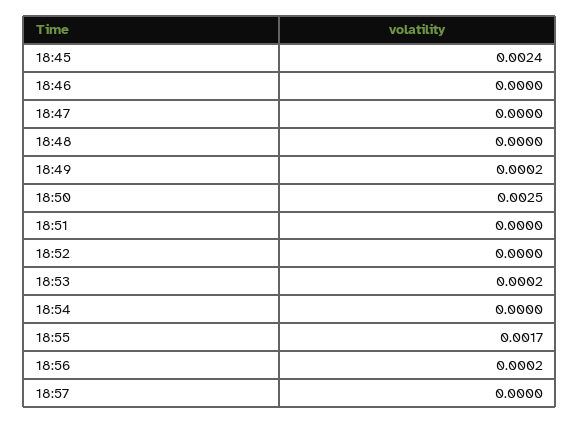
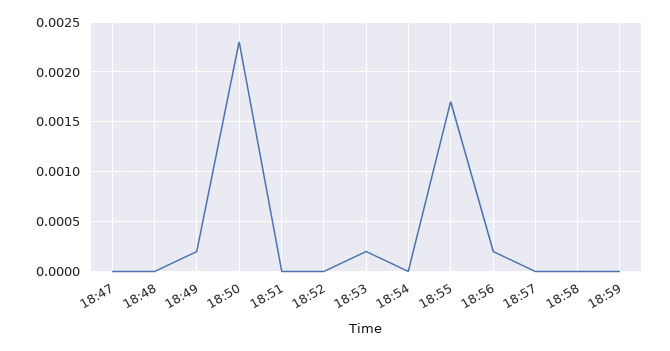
18:45: 0.0024 -> none
18:46: 0 -> none
18:50: 0.0025 -> 0.0023
18:58: none -> 0
18:59: none -> 0

